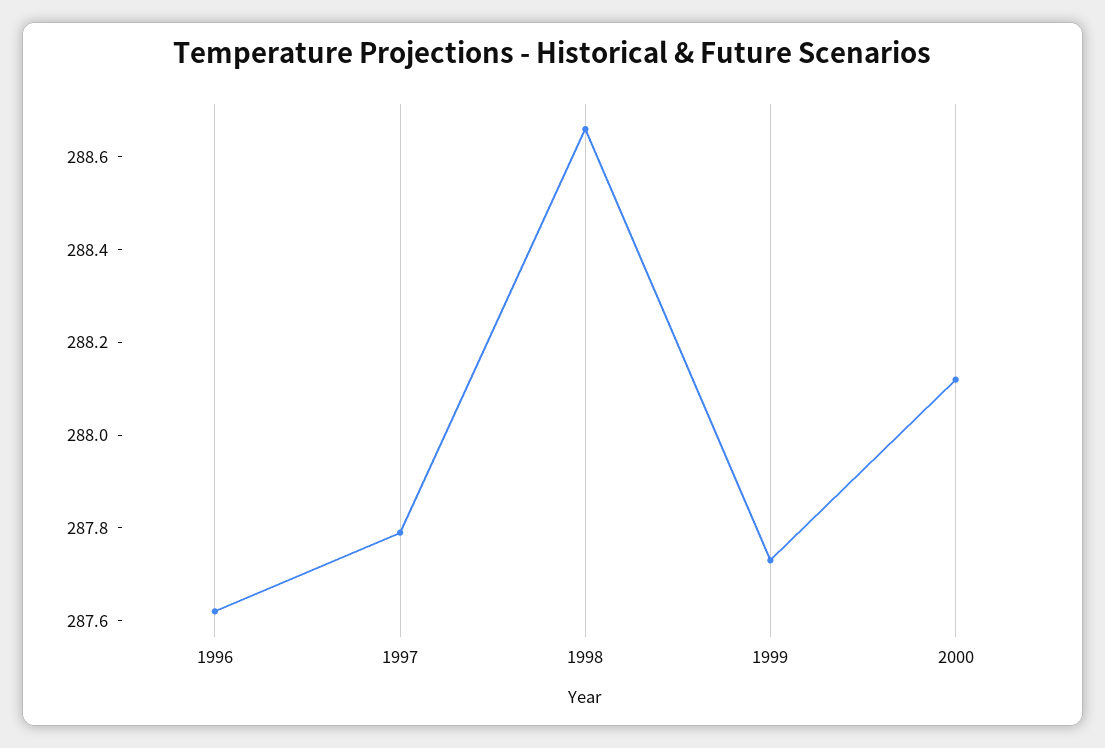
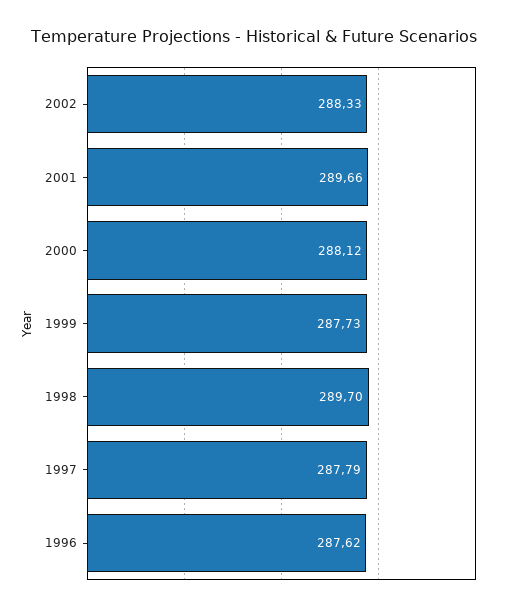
1998: 288.65 -> 289.7
2002: none -> 288.33
2001: none -> 289.66

